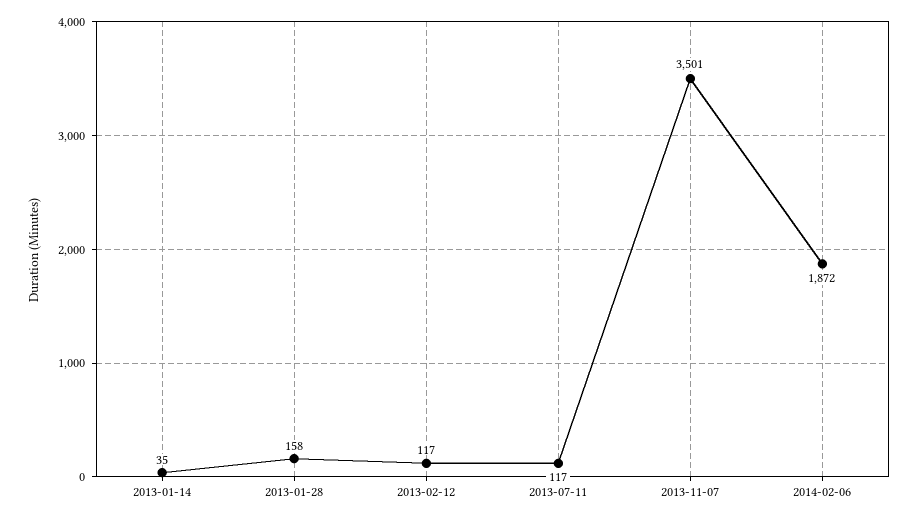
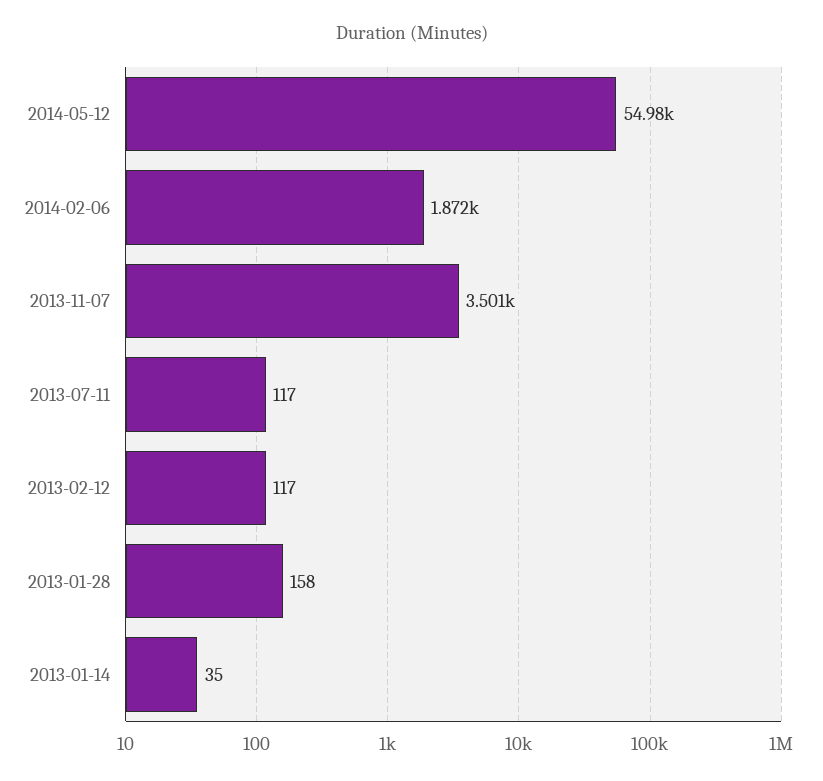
2014-05-12: none -> 54980

